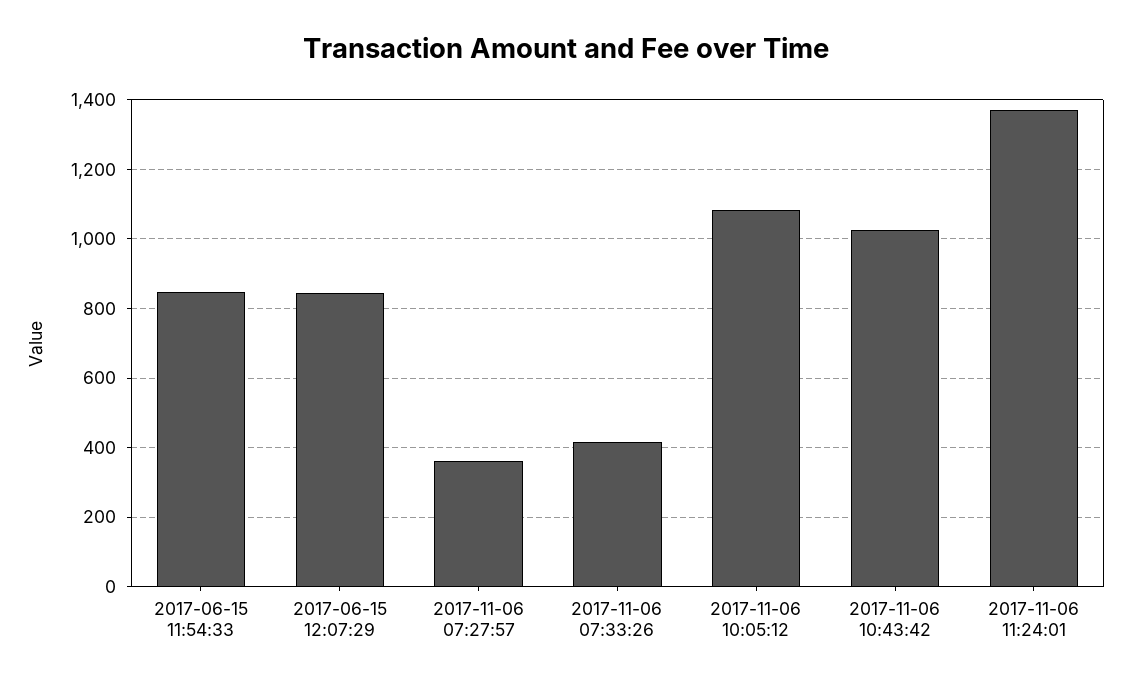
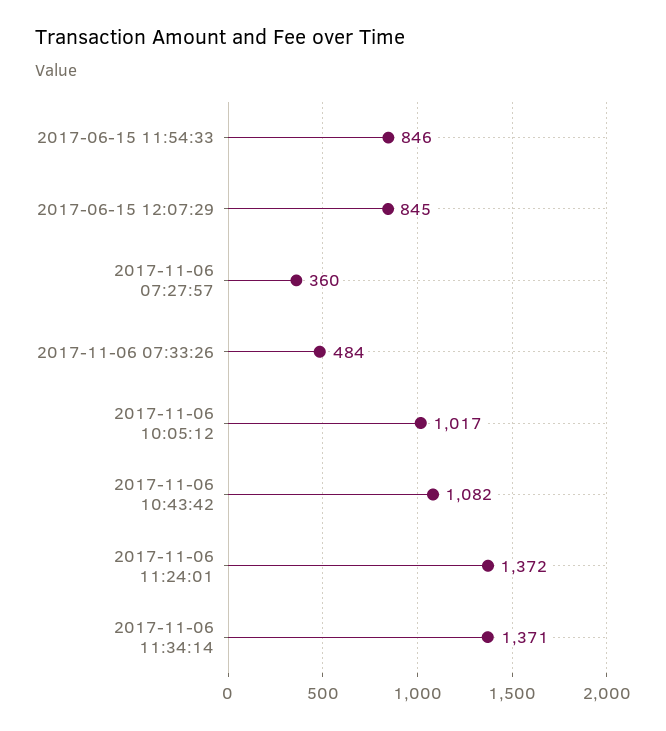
2017-11-06 07:33:26: 420 -> 484
2017-11-06 10:05:12: 1080 -> 1017
2017-11-06 10:43:42: 1020 -> 1082
2017-11-06 11:34:14: none -> 1371

